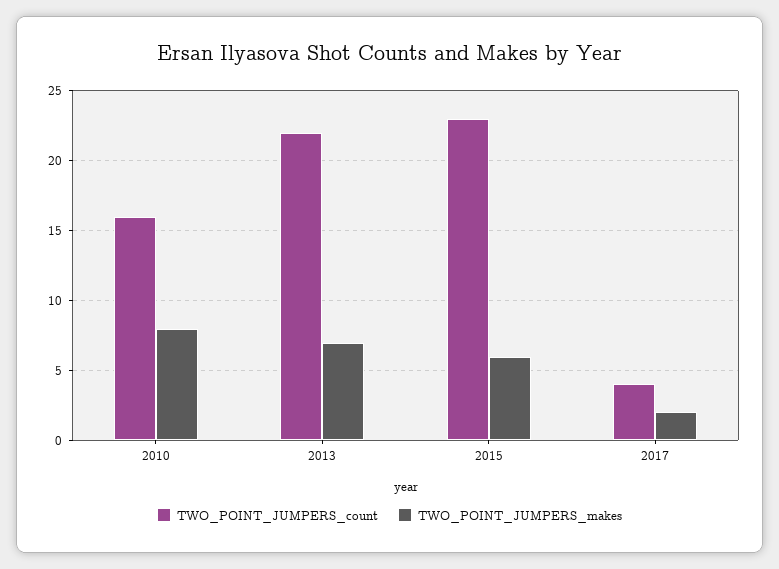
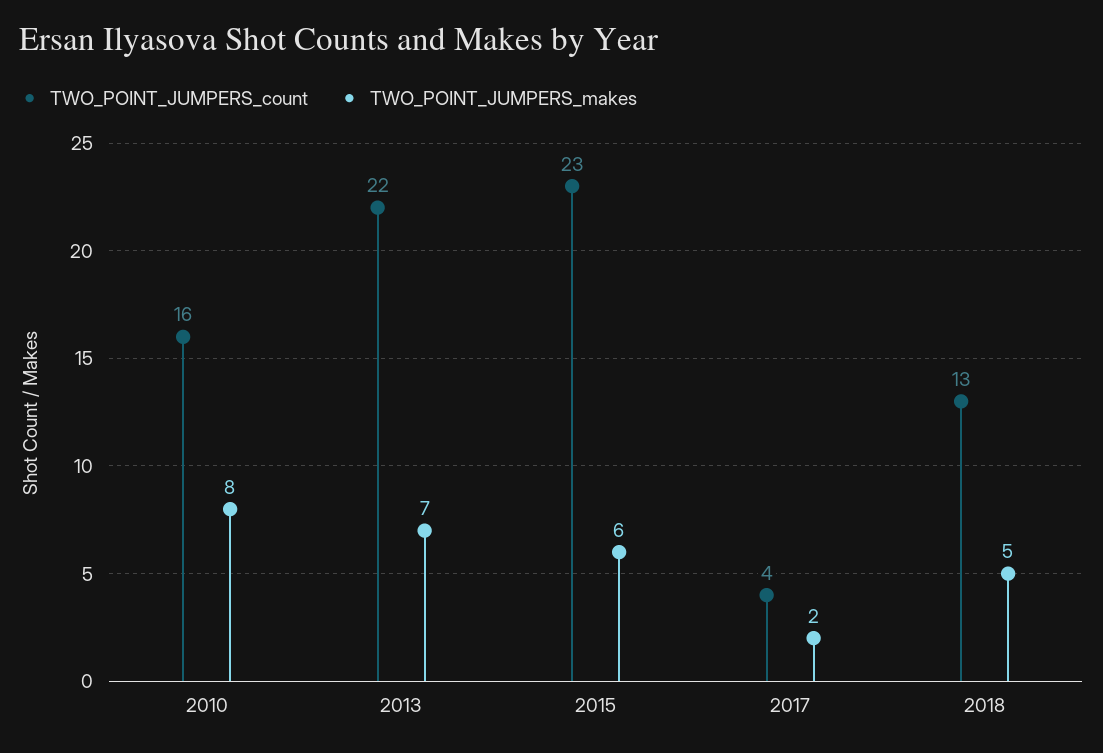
TWO_POINT_JUMPERS_count, 2018: none -> 13
TWO_POINT_JUMPERS_makes, 2018: none -> 5

